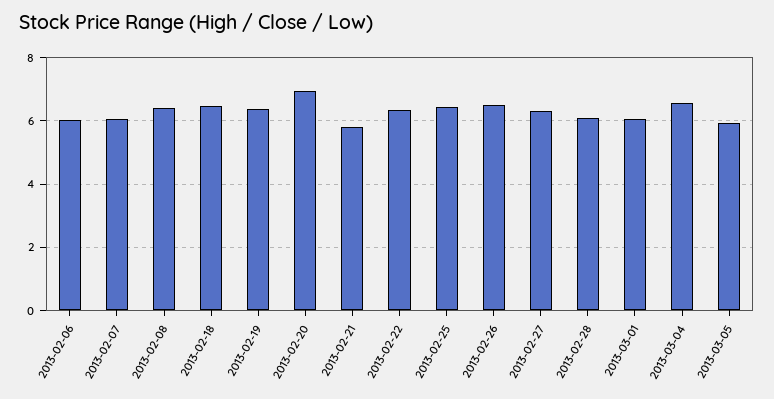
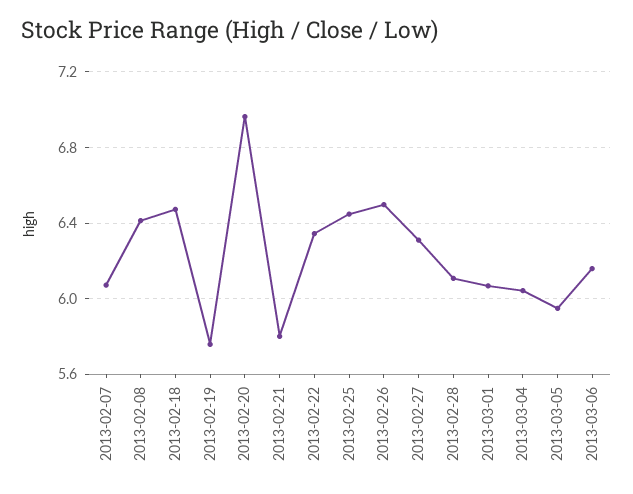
2013-02-06: 6 -> none
2013-02-19: 6.4 -> 5.75
2013-03-04: 6.6 -> 6.05
2013-03-06: none -> 6.15

